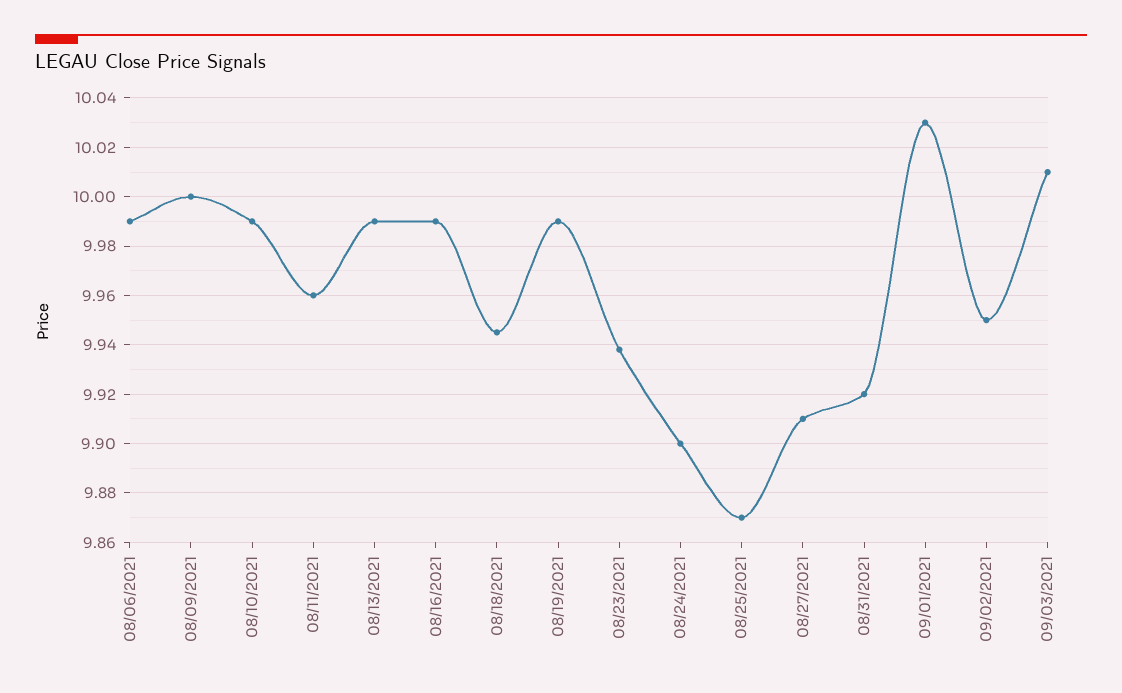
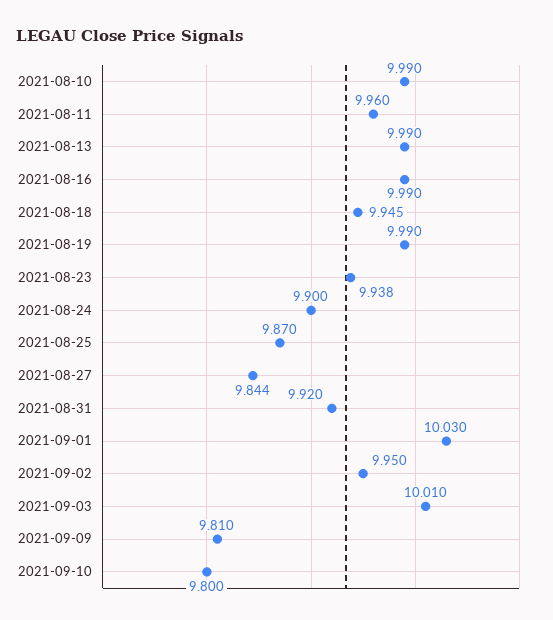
08/06/2021: 9.99 -> none
08/09/2021: 10 -> none
08/27/2021: 9.91 -> 9.844
2021-09-09: none -> 9.81
2021-09-10: none -> 9.8

